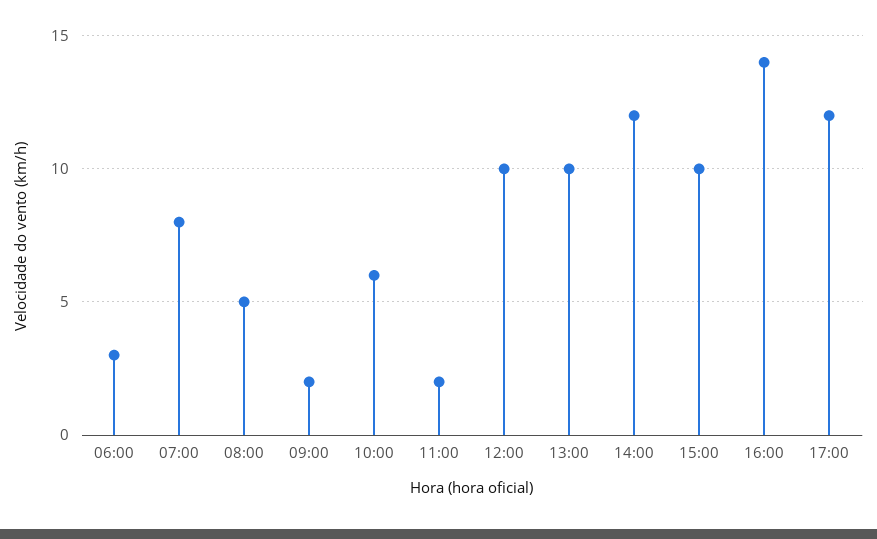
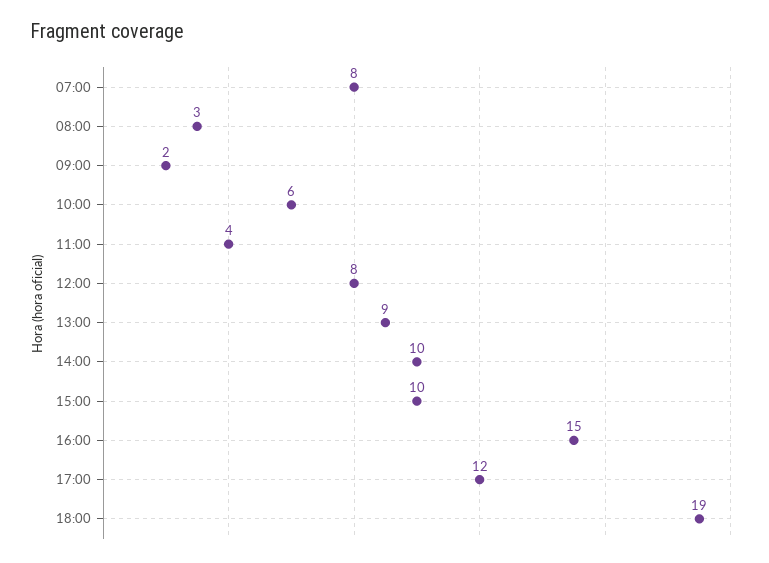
06:00: 3 -> none
08:00: 5 -> 3
11:00: 2 -> 4
12:00: 10 -> 8
13:00: 10 -> 9
14:00: 12 -> 10
16:00: 14 -> 15
18:00: none -> 19

